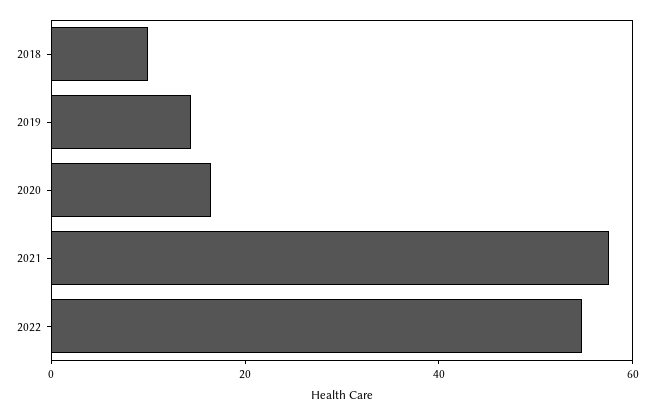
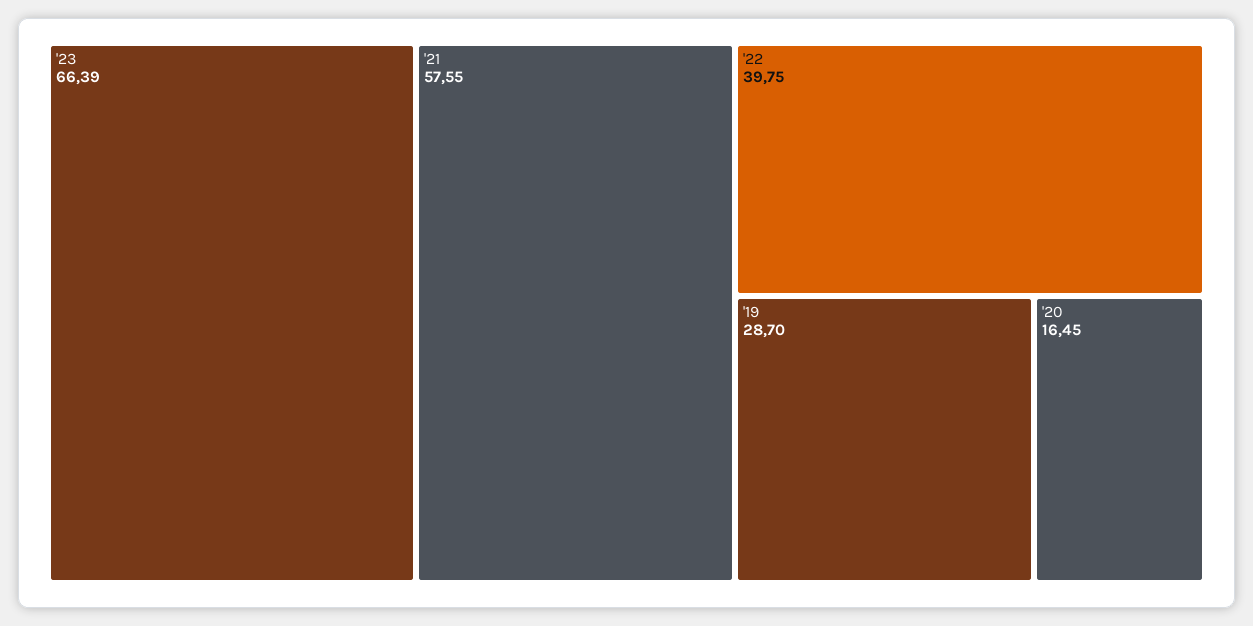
2018: 10 -> none
2019: 15 -> 28.7
2022: 55 -> 39.75
'23: none -> 66.39

